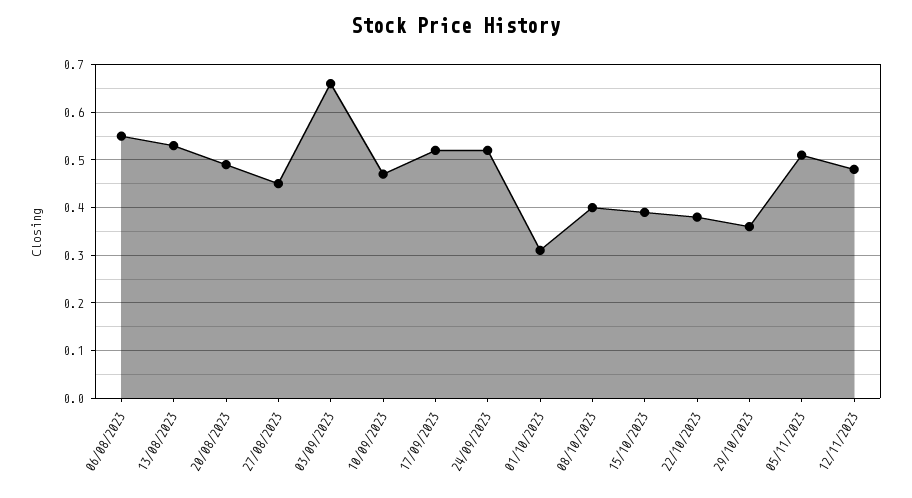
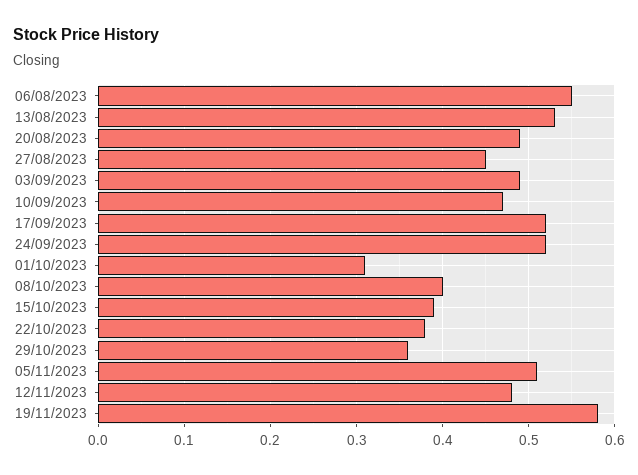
03/09/2023: 0.65 -> 0.49
19/11/2023: none -> 0.58

